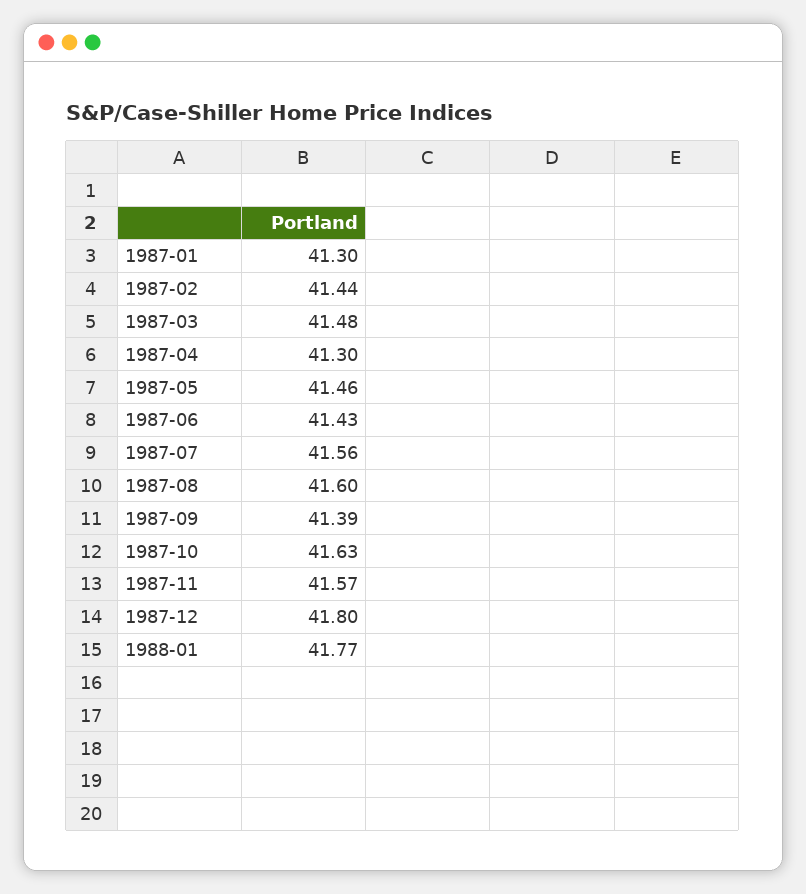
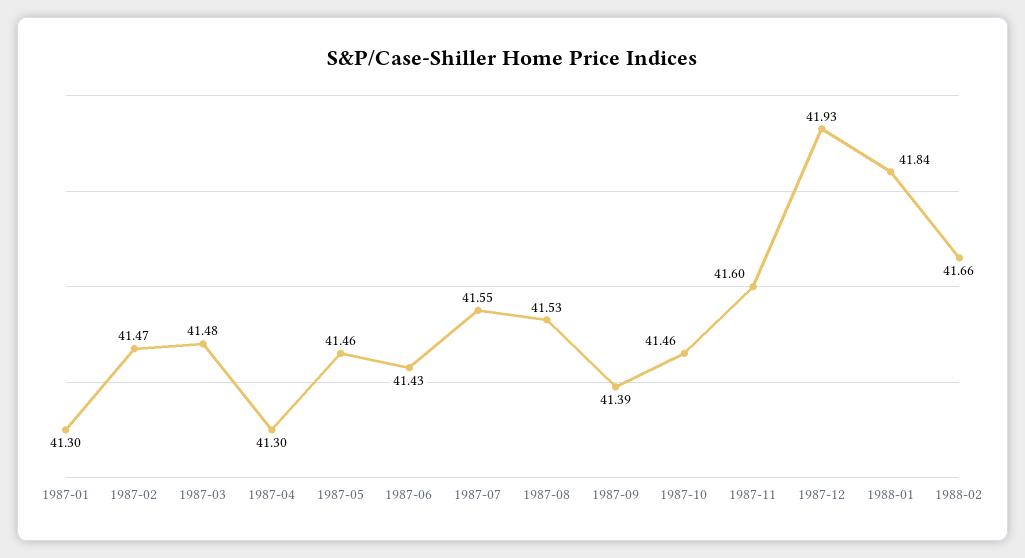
1987-02: 41.44 -> 41.47
1987-07: 41.56 -> 41.55
1987-08: 41.6 -> 41.53
1987-10: 41.63 -> 41.46
1987-11: 41.57 -> 41.6
1987-12: 41.8 -> 41.93
1988-01: 41.77 -> 41.84
1988-02: none -> 41.66

